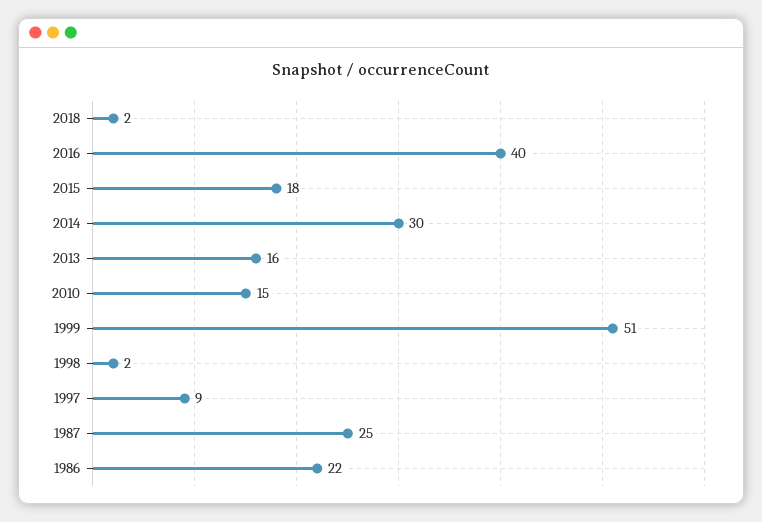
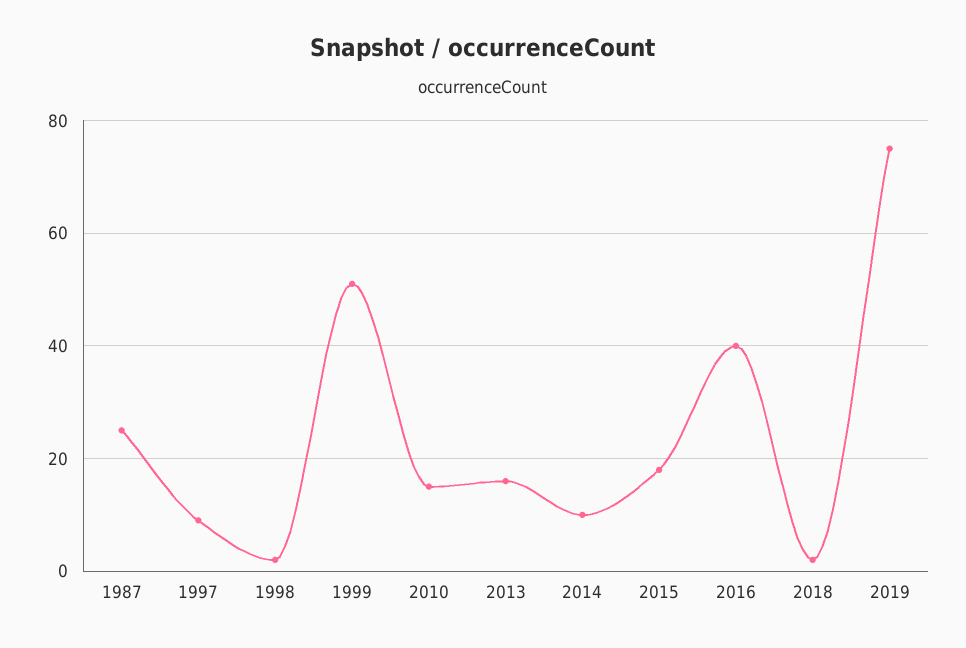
2014: 30 -> 10
1986: 22 -> none
2019: none -> 75

